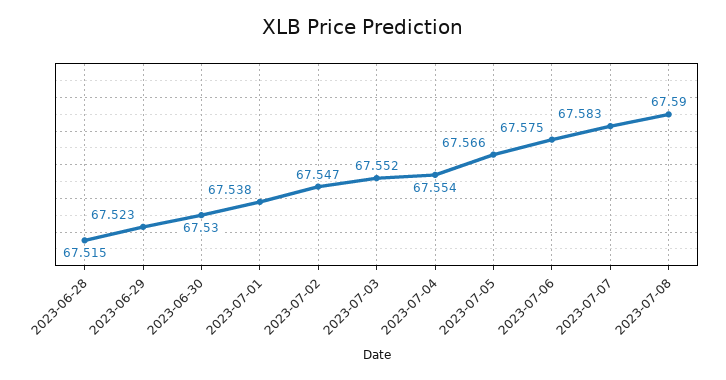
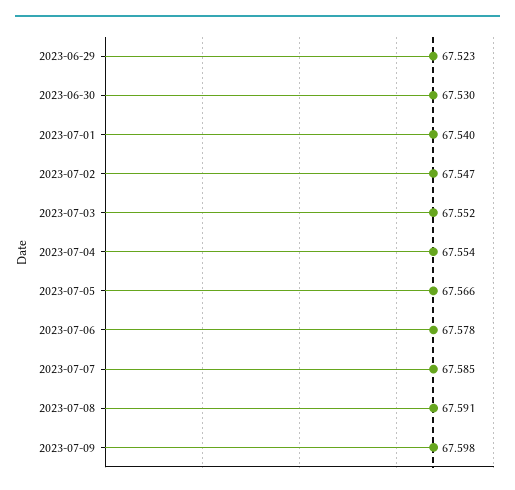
2023-06-28: 67.515 -> none
2023-07-01: 67.538 -> 67.54
2023-07-06: 67.575 -> 67.578
2023-07-07: 67.583 -> 67.585
2023-07-08: 67.59 -> 67.591
2023-07-09: none -> 67.598

